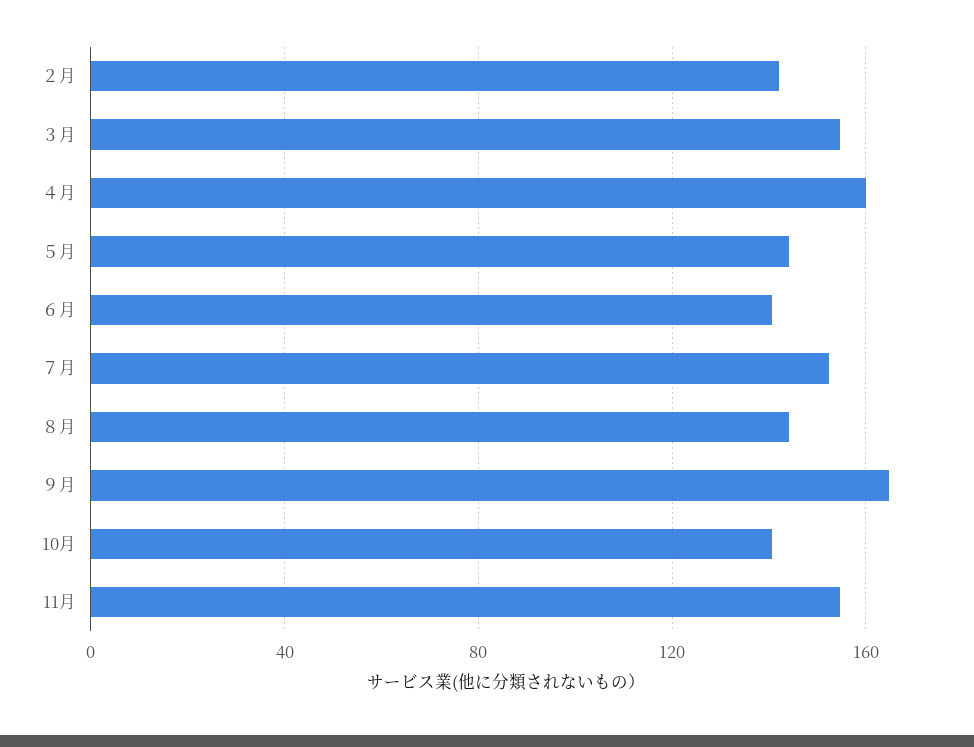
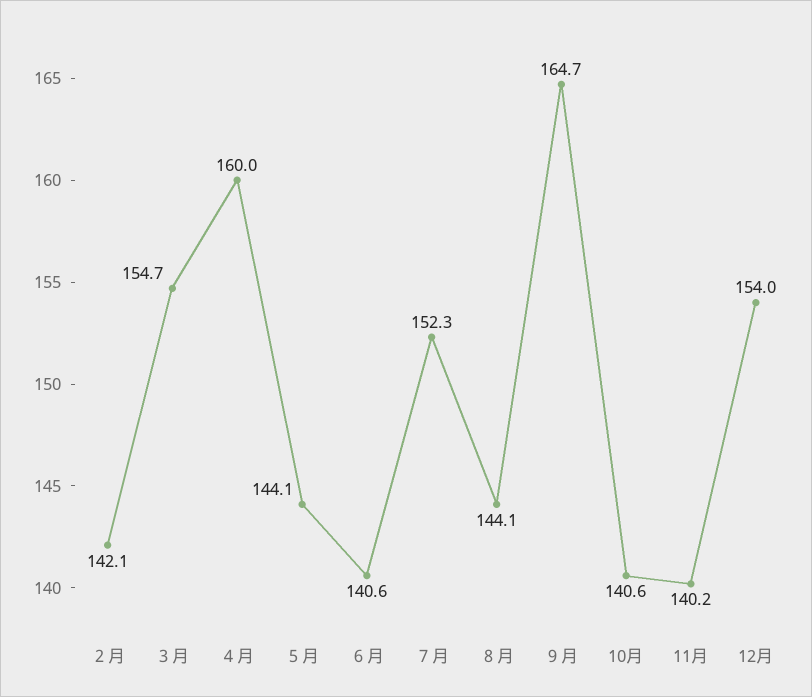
11月: 155 -> 140.2
12月: none -> 154

